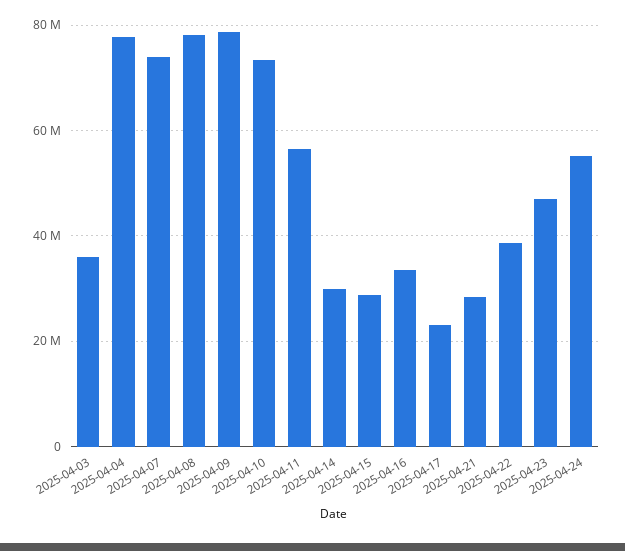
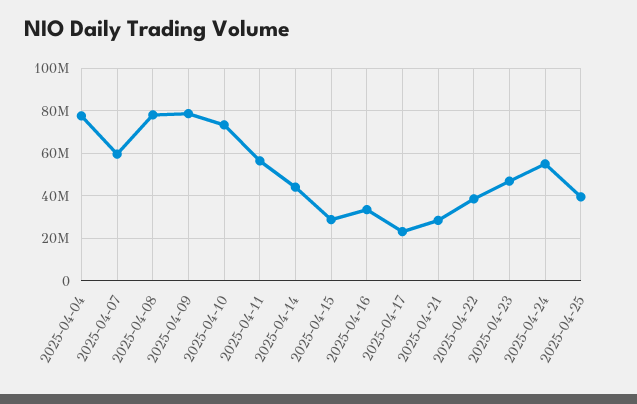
2025-04-03: 36000000 -> none
2025-04-07: 74000000 -> 60000000
2025-04-14: 30000000 -> 45000000
2025-04-25: none -> 40000000

